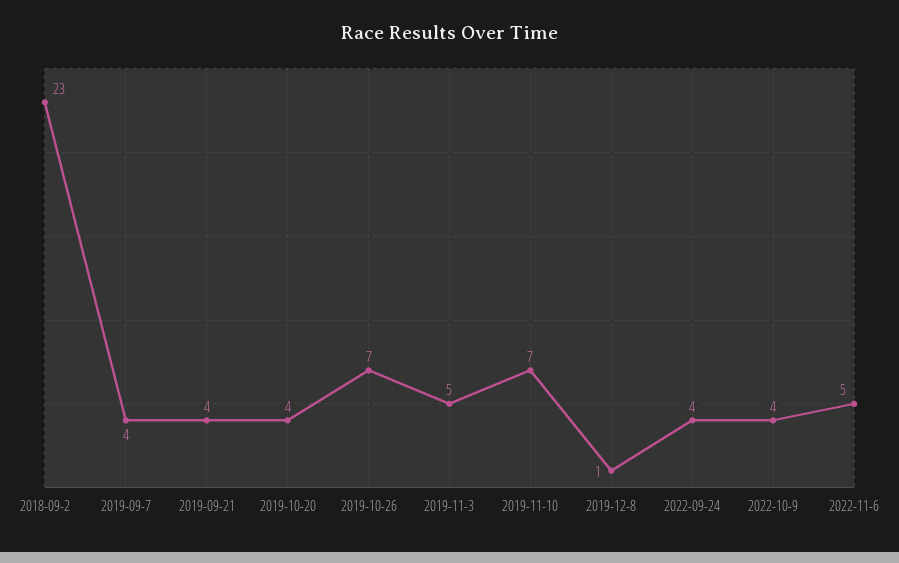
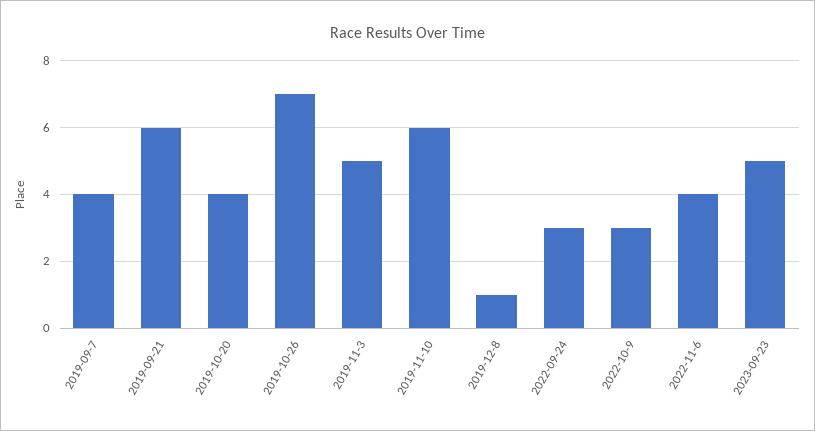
2018-09-2: 23 -> none
2019-09-21: 4 -> 6
2019-11-10: 7 -> 6
2022-09-24: 4 -> 3
2022-10-9: 4 -> 3
2022-11-6: 5 -> 4
2023-09-23: none -> 5

